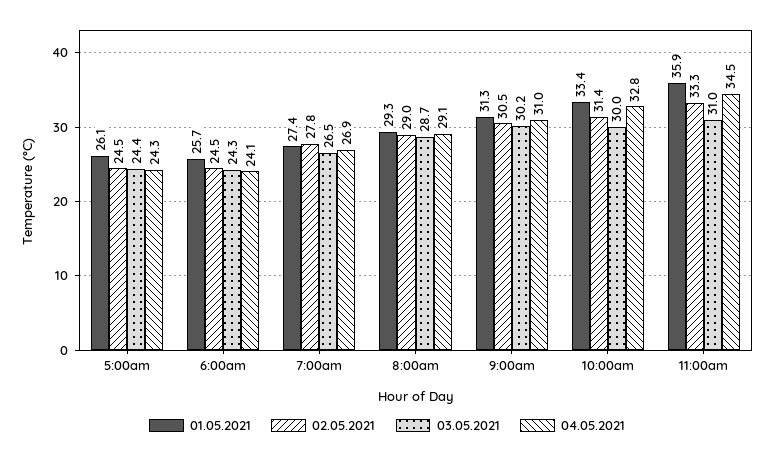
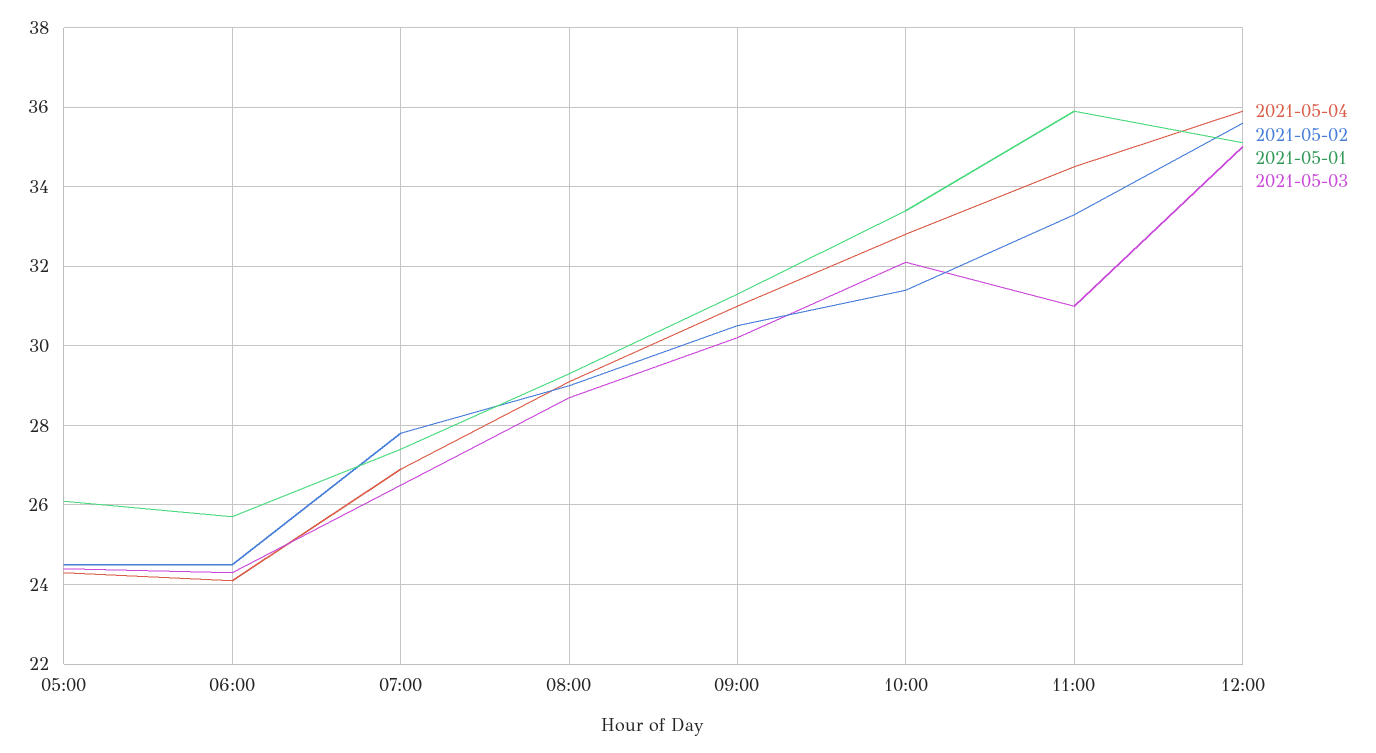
03.05.2021, 10:00am: 30 -> 32
04.05.2021, 12:00: none -> 36
02.05.2021, 12:00: none -> 35.5
01.05.2021, 12:00: none -> 35
03.05.2021, 12:00: none -> 35

